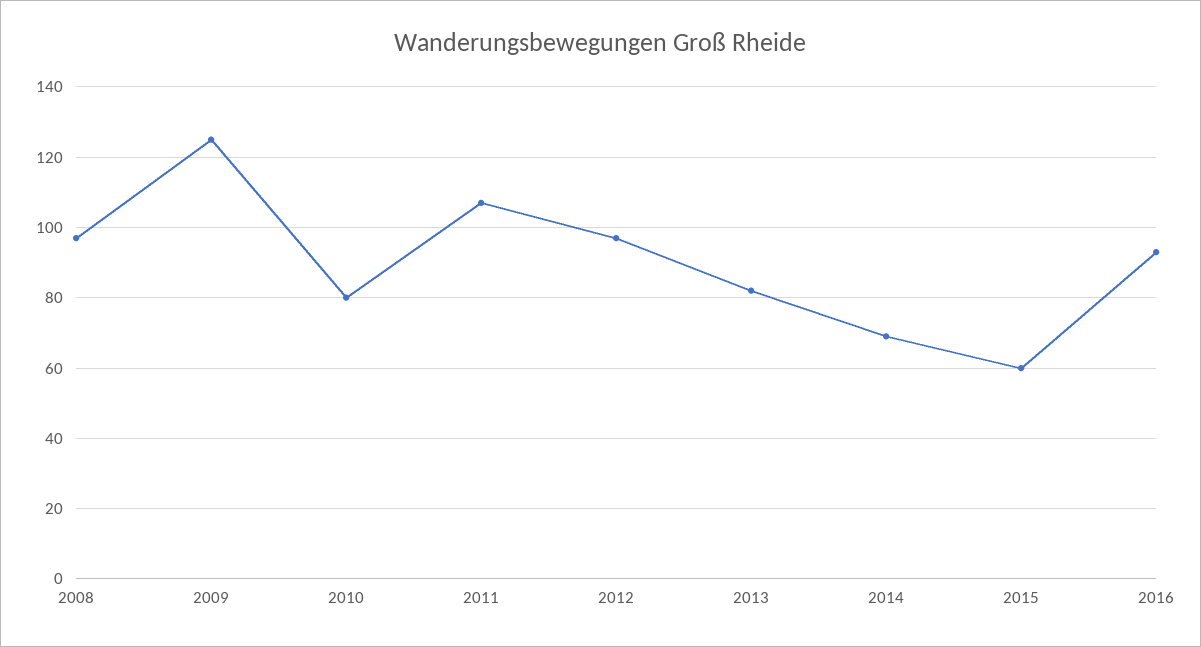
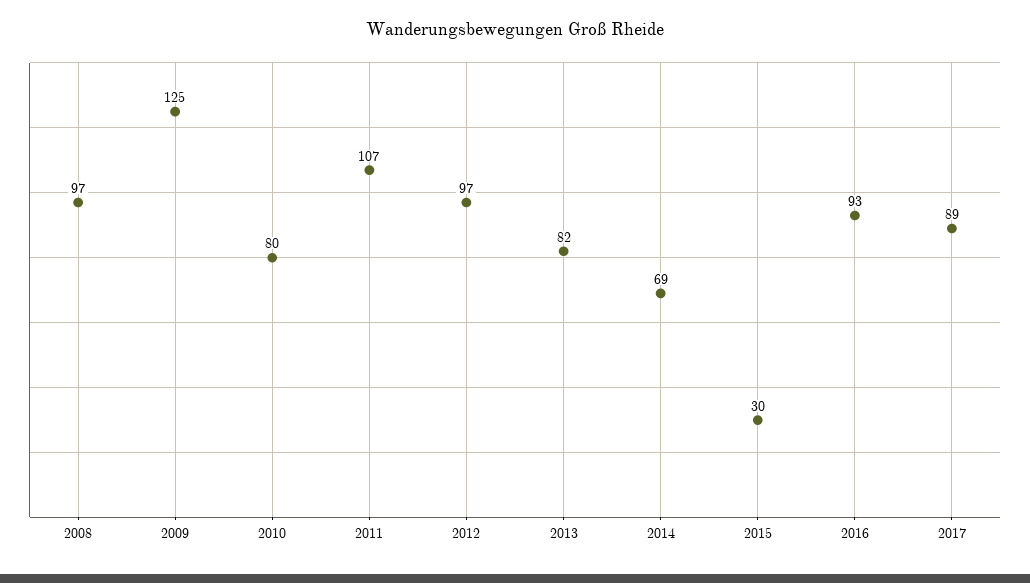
2015: 60 -> 30
2017: none -> 89

